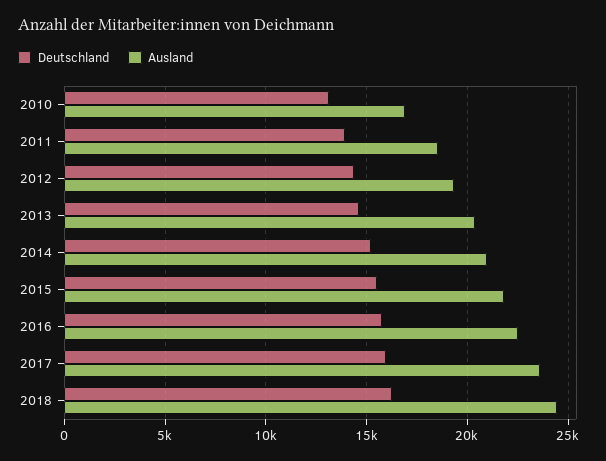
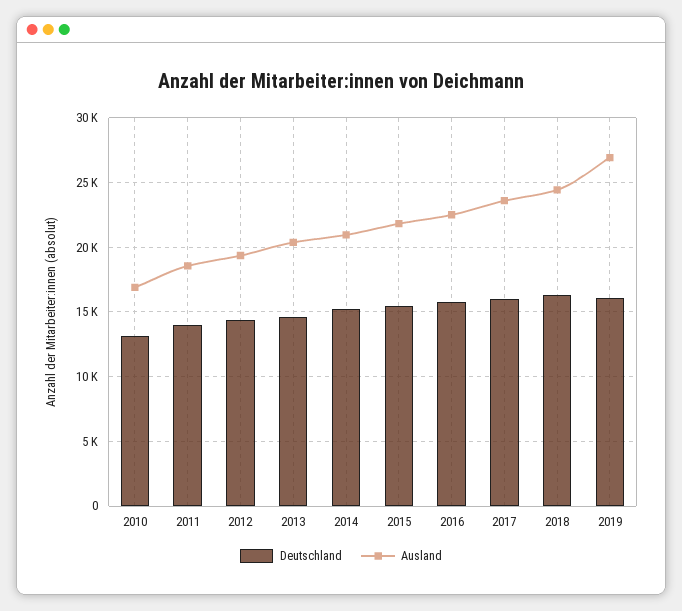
Deutschland, 2019: none -> 16000
Ausland, 2019: none -> 27000

